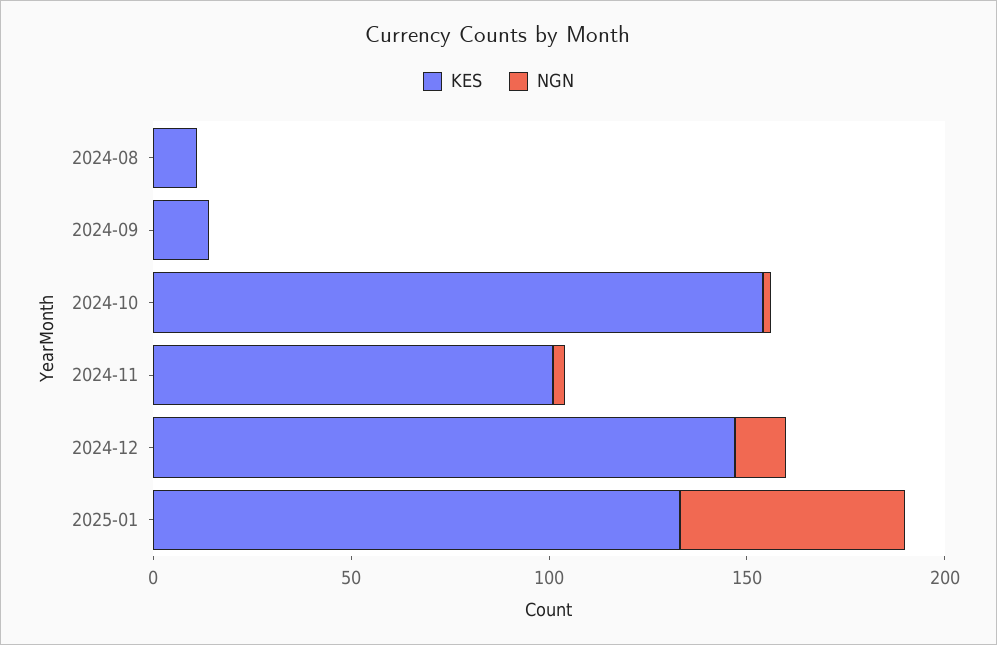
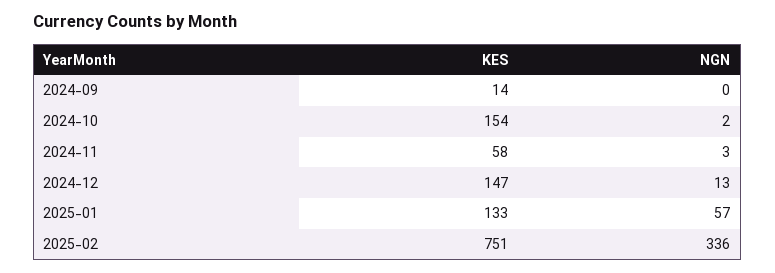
KES, 2024-08: 10 -> none
NGN, 2024-08: 0 -> none
KES, 2024-11: 100 -> 58
KES, 2025-02: none -> 751
NGN, 2025-02: none -> 336

